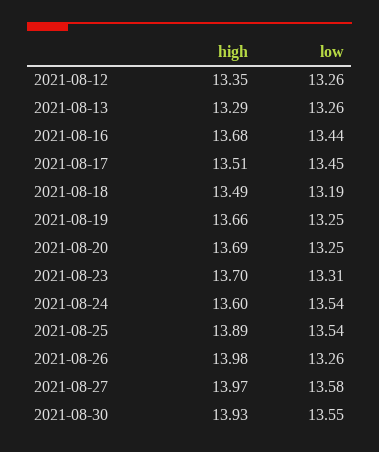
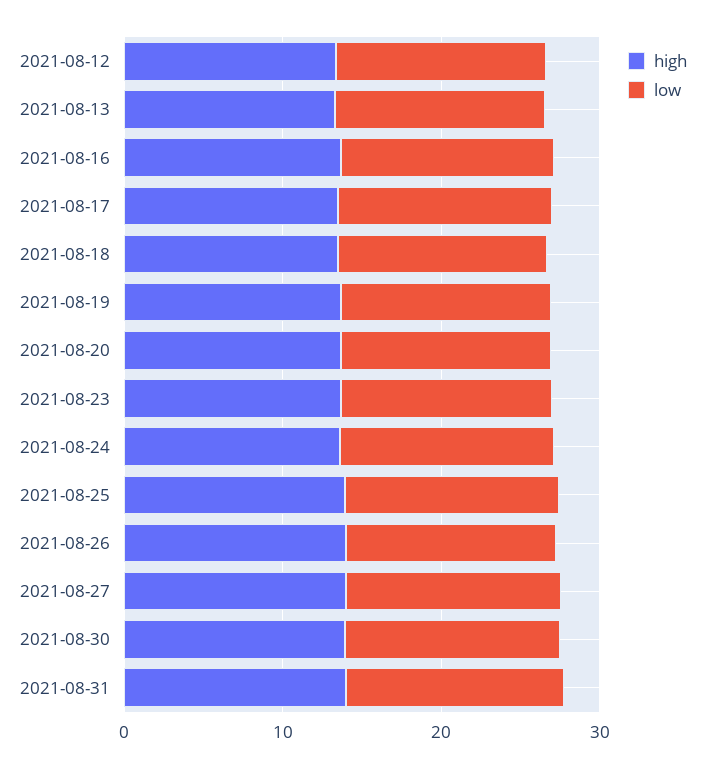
high, 2021-08-31: none -> 14
low, 2021-08-31: none -> 14

